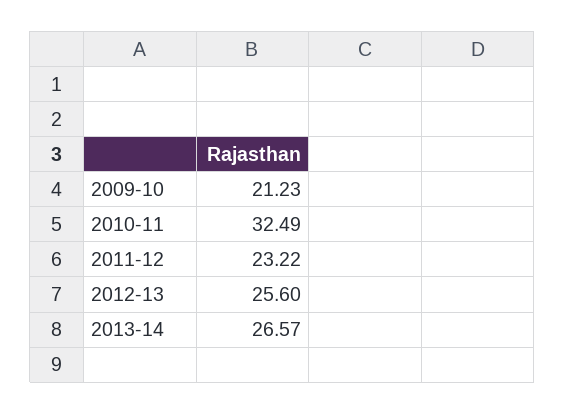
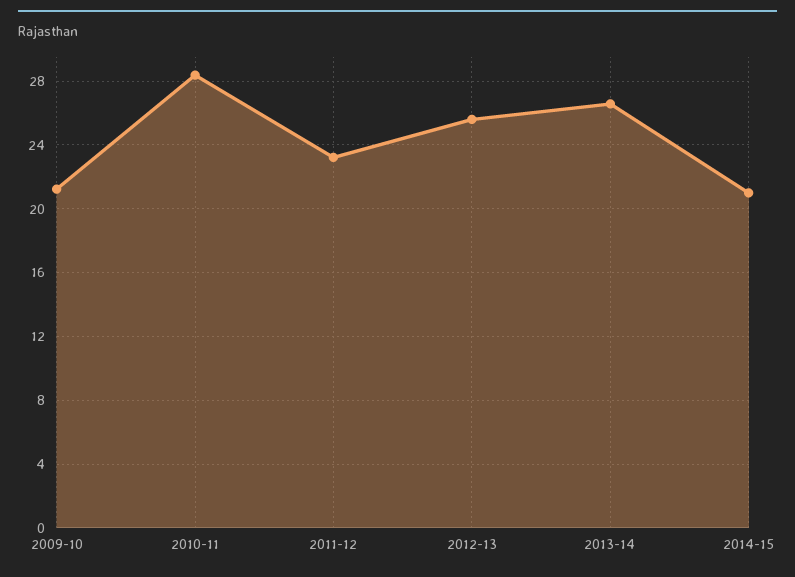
2010-11: 32.49 -> 28.5
2014-15: none -> 21

